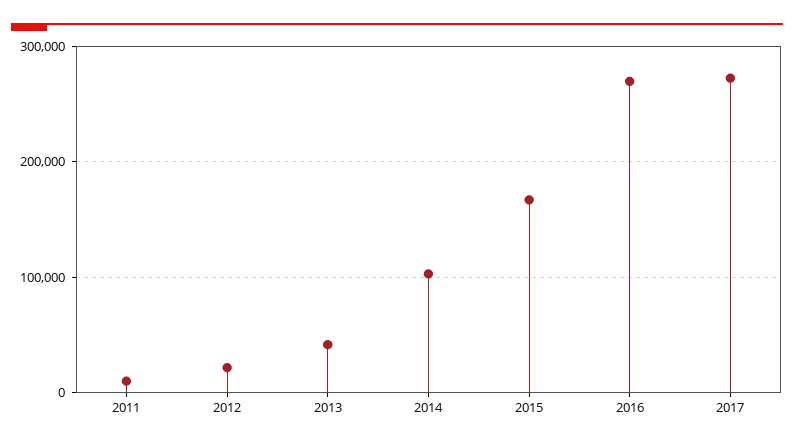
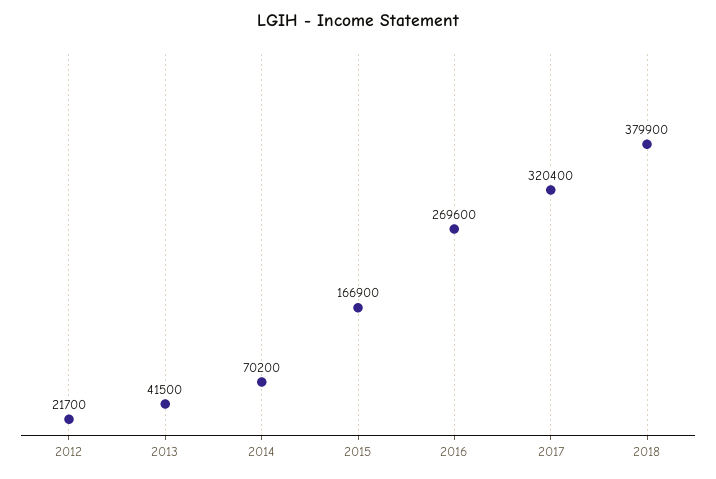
2011: 10000 -> none
2014: 100000 -> 70200
2017: 270000 -> 320400
2018: none -> 379900

